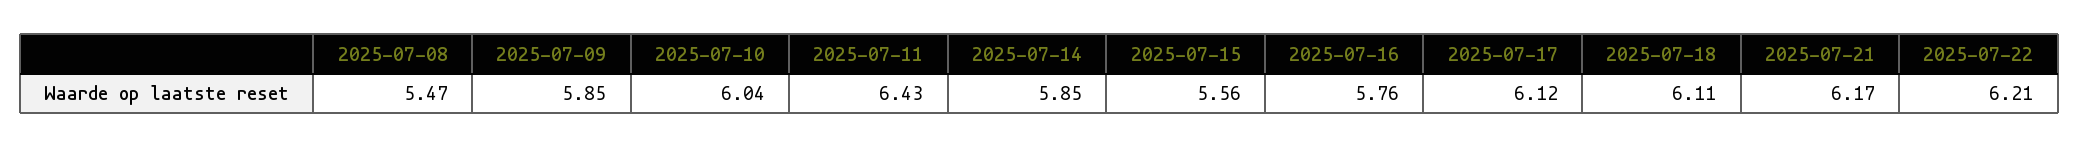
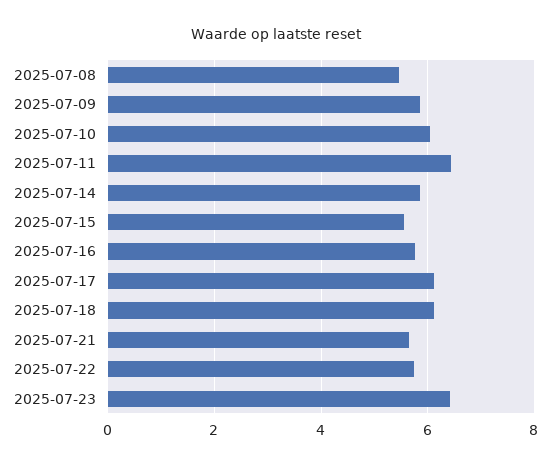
2025-07-21: 6.17 -> 5.6
2025-07-22: 6.21 -> 5.8
2025-07-23: none -> 6.4

